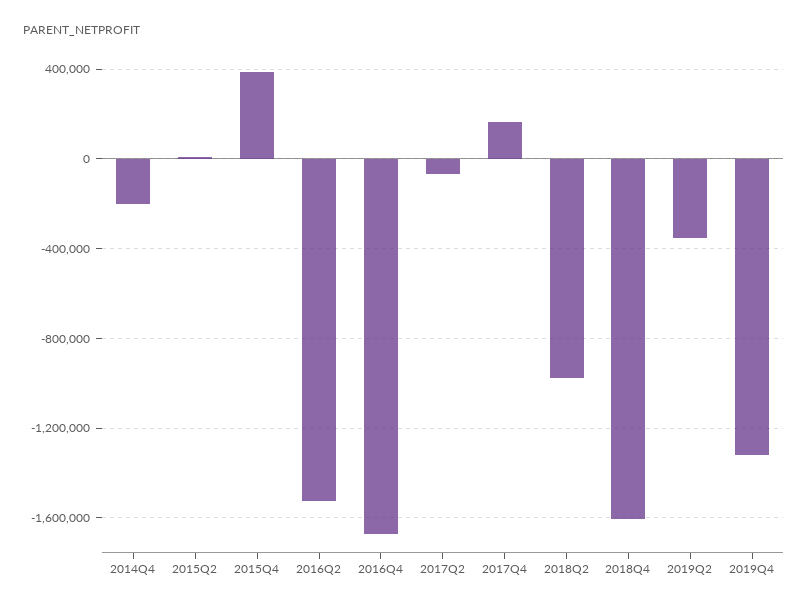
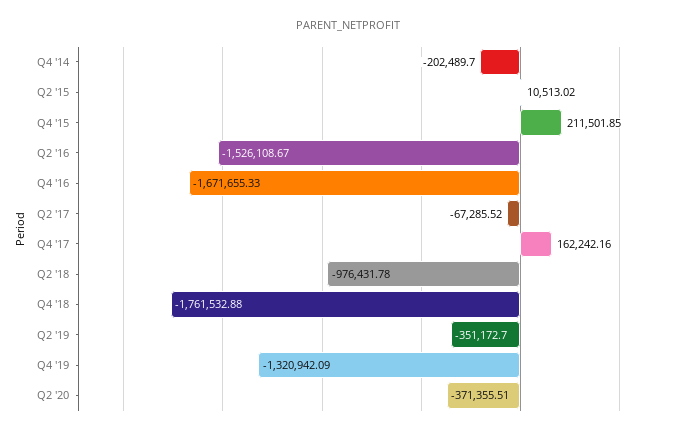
2015Q4: 400000 -> 211501.85
2018Q4: -1600000 -> -1761532.88
Q2 '20: none -> -371355.51

